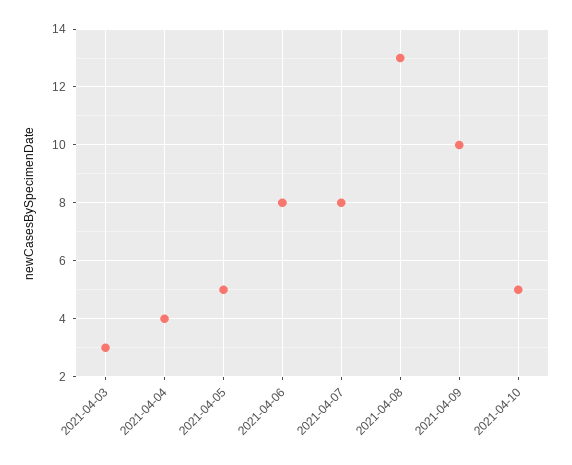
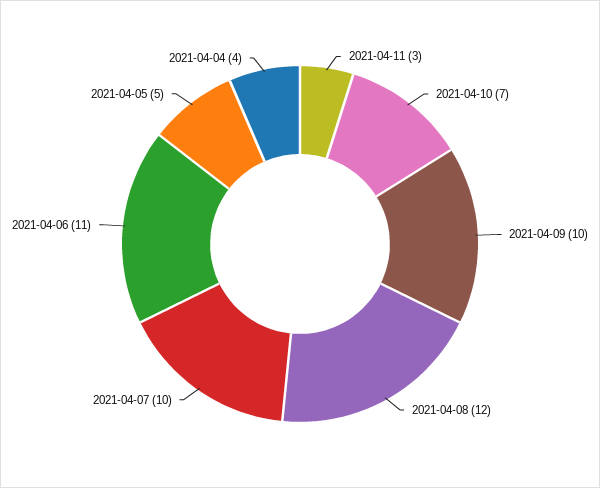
2021-04-03: 3 -> none
2021-04-06: 8 -> 11
2021-04-07: 8 -> 10
2021-04-08: 13 -> 12
2021-04-10: 5 -> 7
2021-04-11: none -> 3

